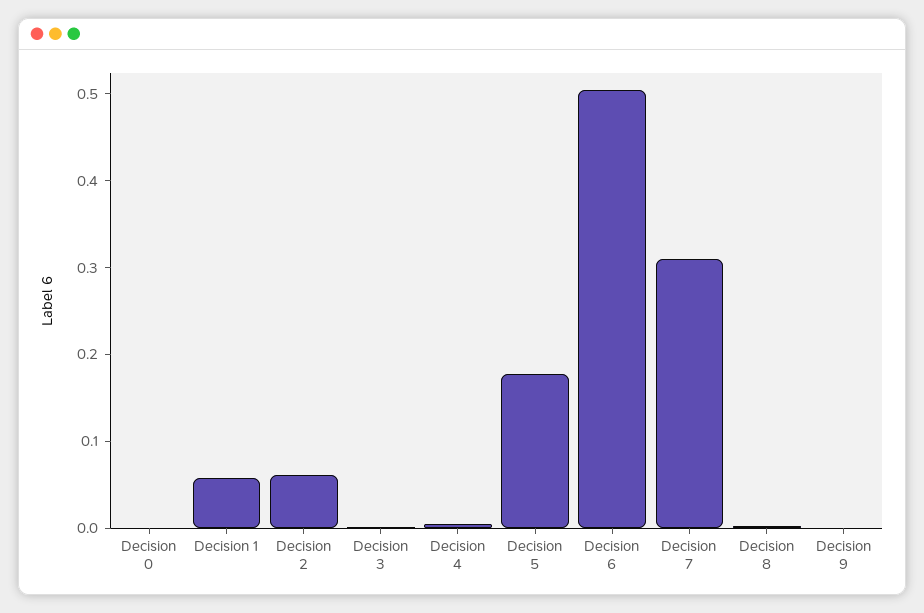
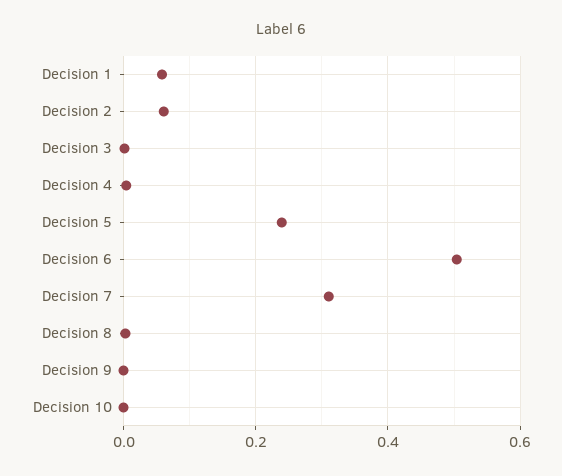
Decision 0: 0 -> none
Decision 5: 0.18 -> 0.24
Decision 10: none -> 0

